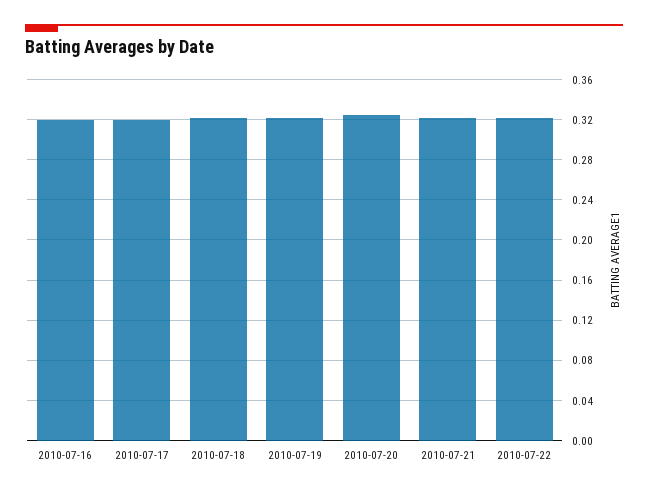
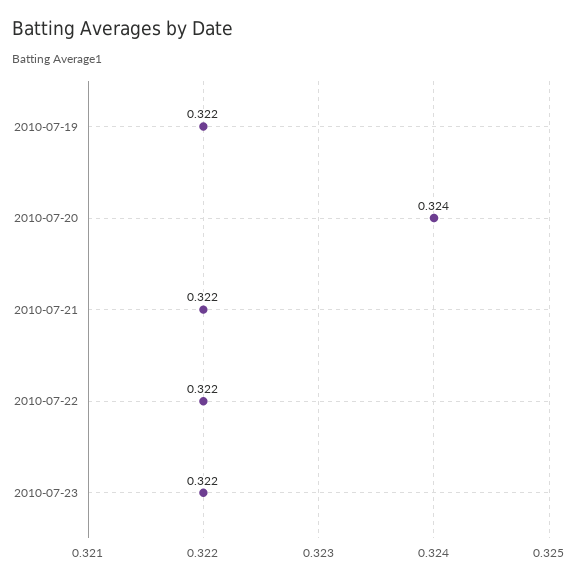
2010-07-16: 0.32 -> none
2010-07-17: 0.32 -> none
2010-07-18: 0.32 -> none
2010-07-23: none -> 0.322

